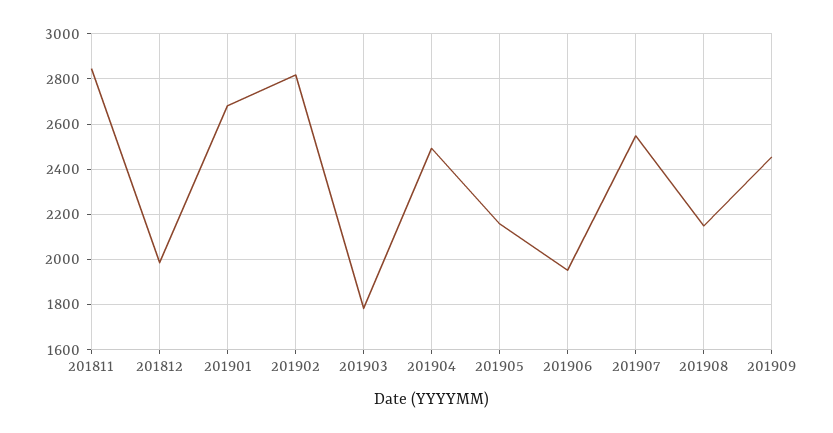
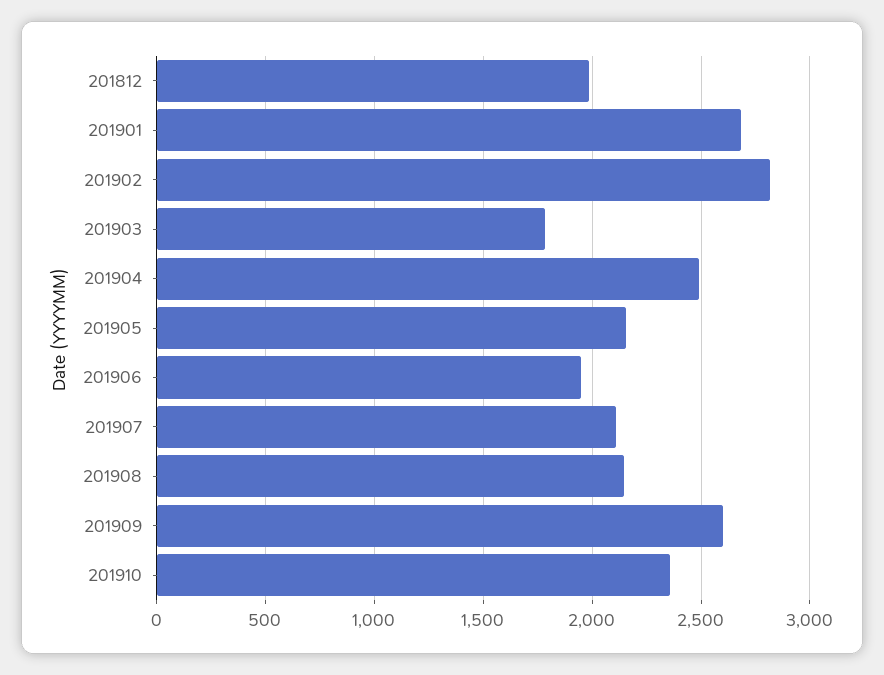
201811: 2850 -> none
201907: 2550 -> 2100
201909: 2450 -> 2600
201910: none -> 2350

